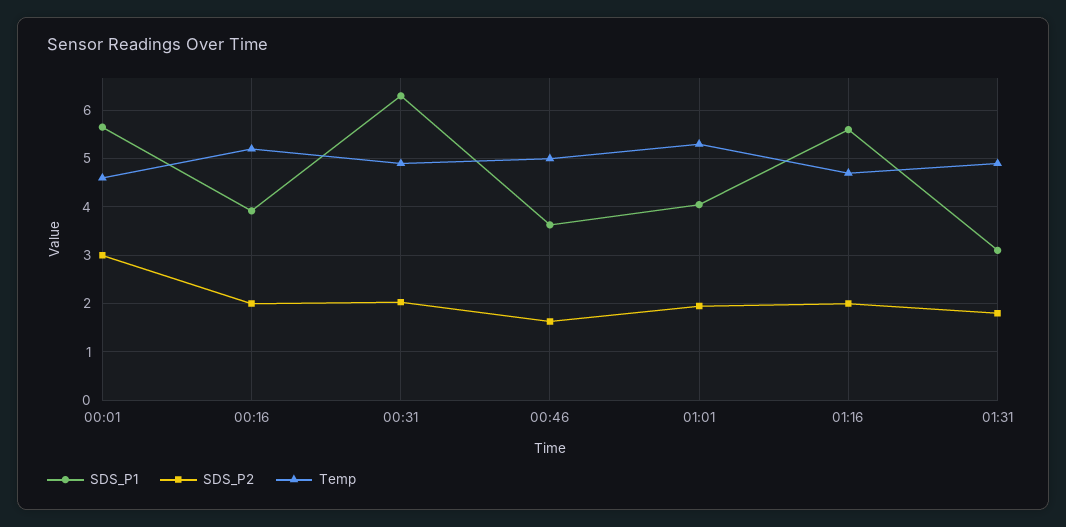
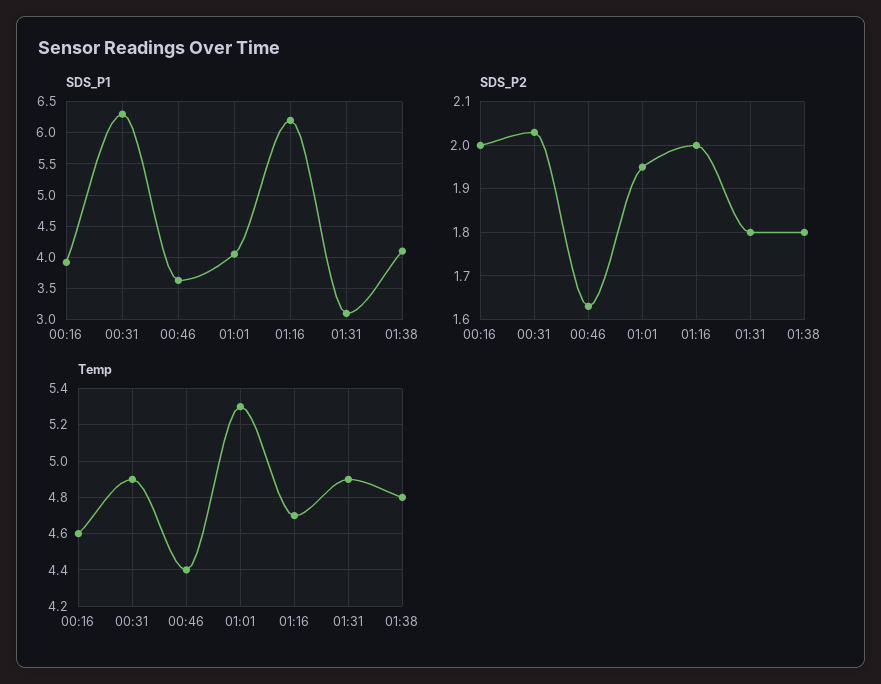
SDS_P1, 00:01: 5.6 -> none
SDS_P2, 00:01: 3 -> none
Temp, 00:01: 4.6 -> none
Temp, 00:16: 5.2 -> 4.6
Temp, 00:46: 5 -> 4.4
SDS_P1, 01:16: 5.6 -> 6.2
SDS_P1, 01:38: none -> 4.1
SDS_P2, 01:38: none -> 1.8
Temp, 01:38: none -> 4.8

